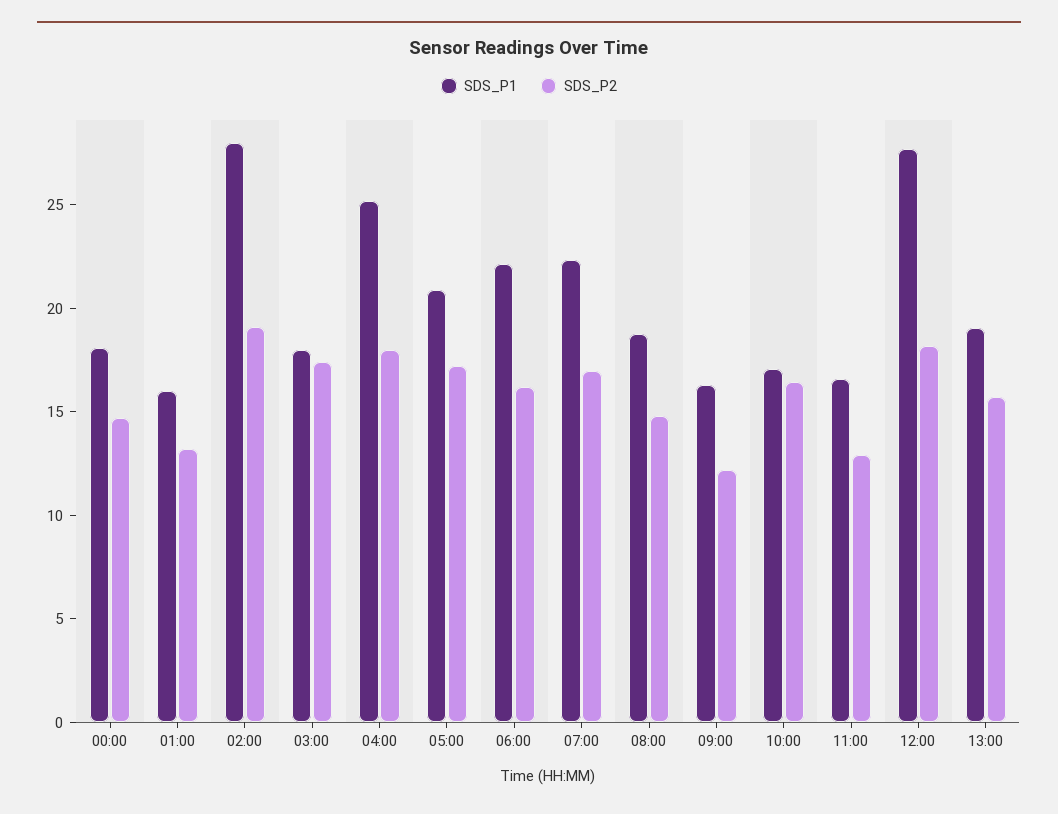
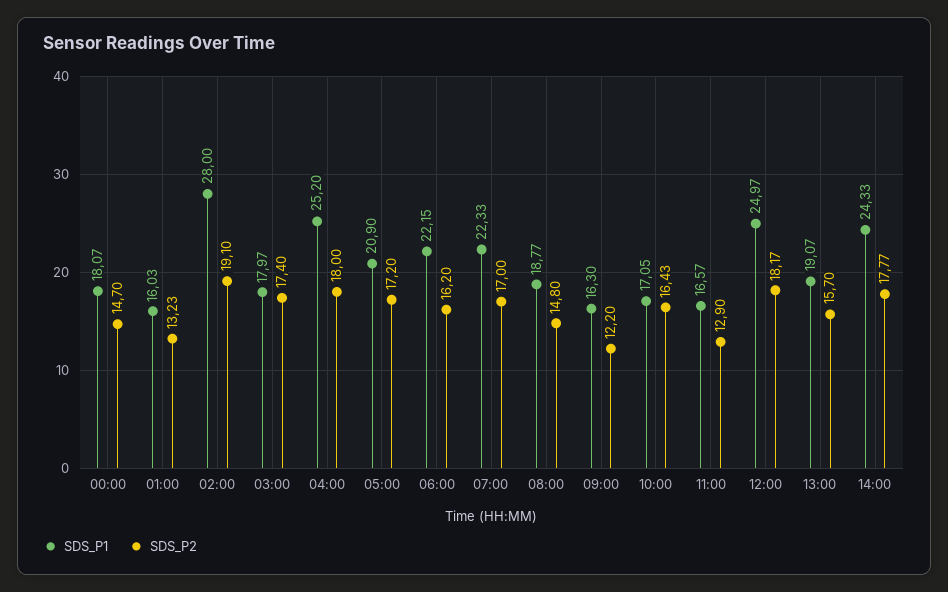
SDS_P1, 12:00: 28 -> 24.97
SDS_P1, 14:00: none -> 24.33
SDS_P2, 14:00: none -> 17.77

